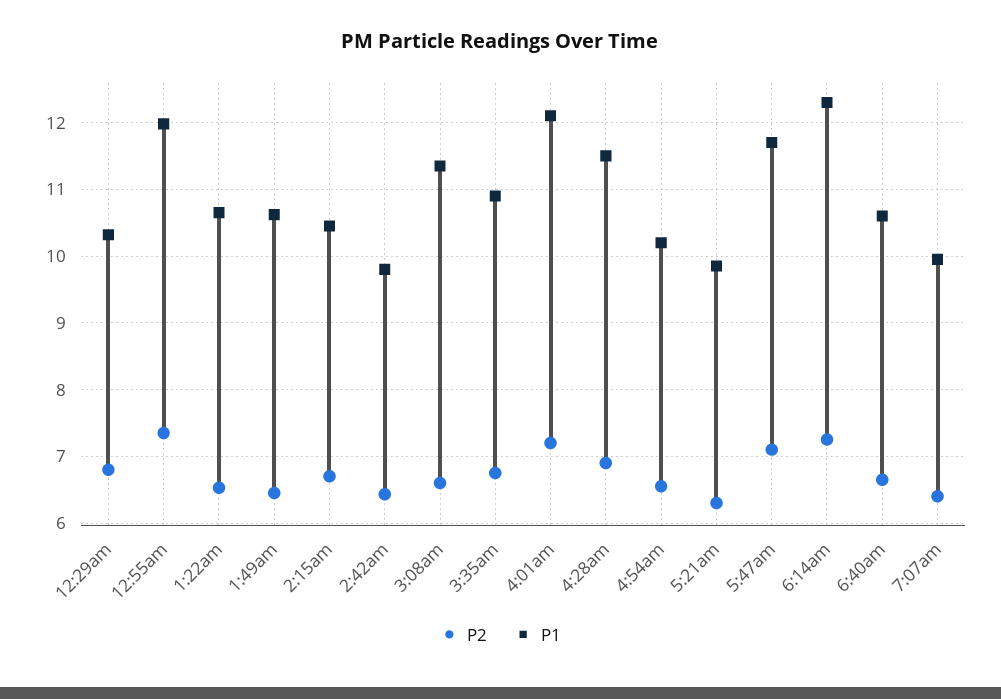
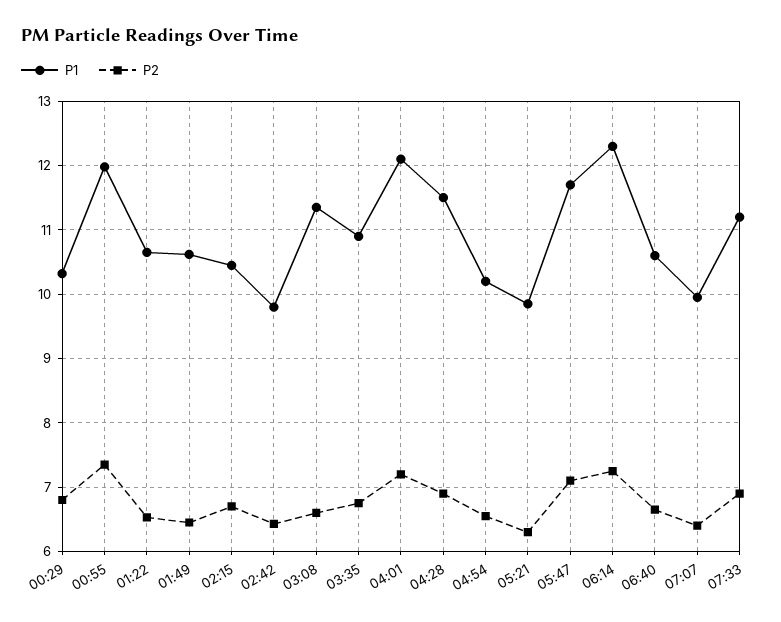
P1, 07:33: none -> 11.2
P2, 07:33: none -> 6.9

